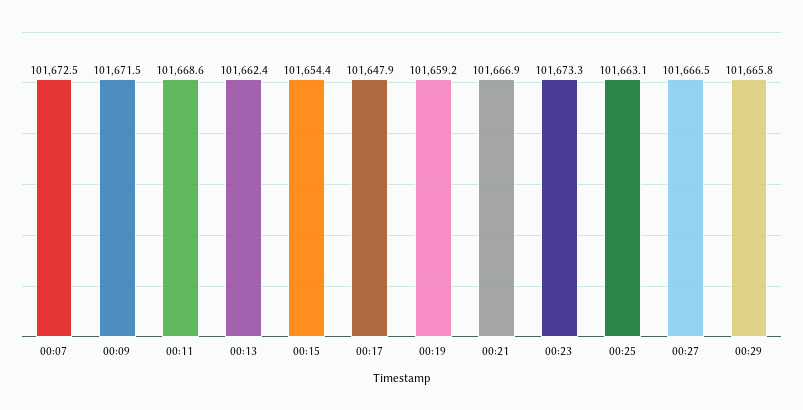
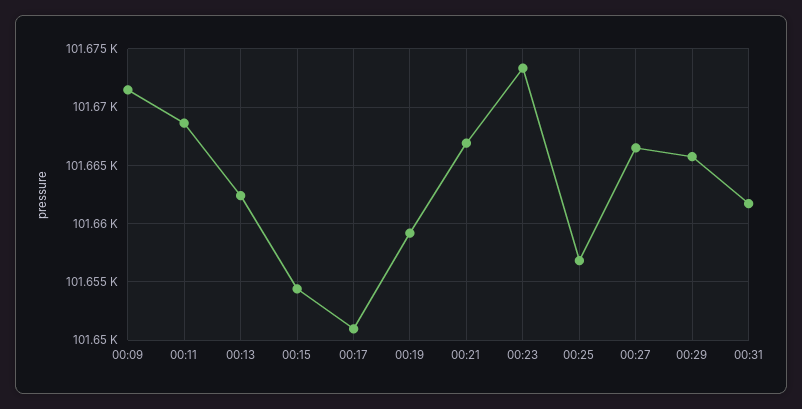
00:07: 101672.5 -> none
00:17: 101647.9 -> 101651
00:25: 101663.1 -> 101657
00:31: none -> 101662

